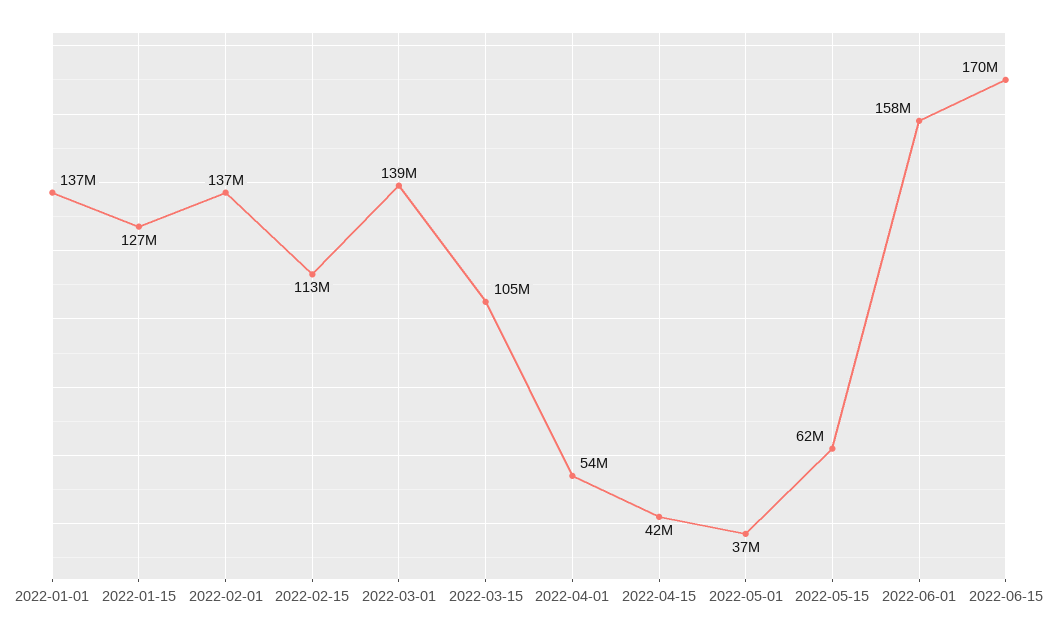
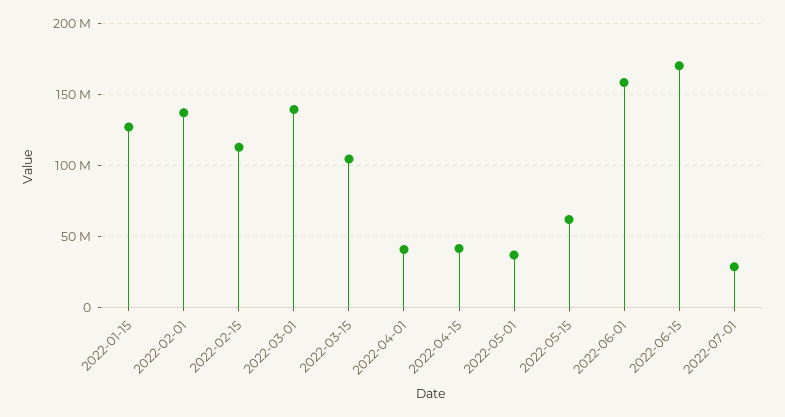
2022-01-01: 137000000 -> none
2022-04-01: 54000000 -> 40000000
2022-07-01: none -> 30000000

